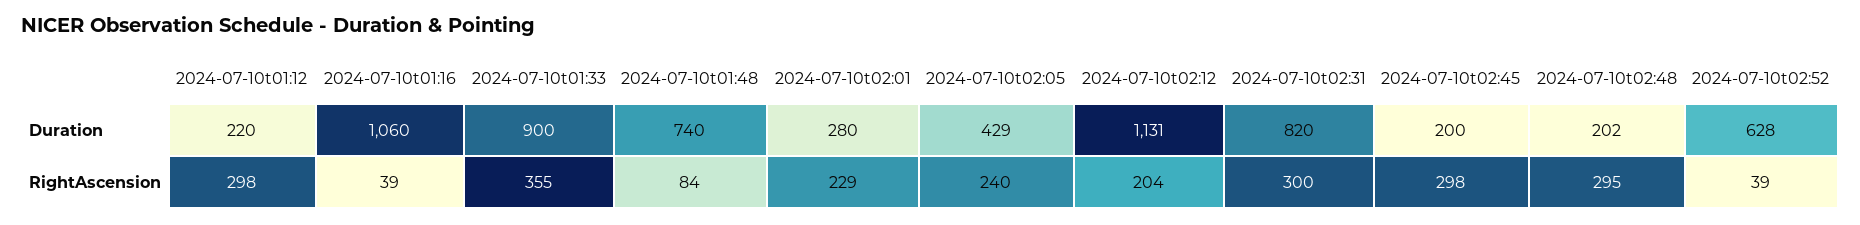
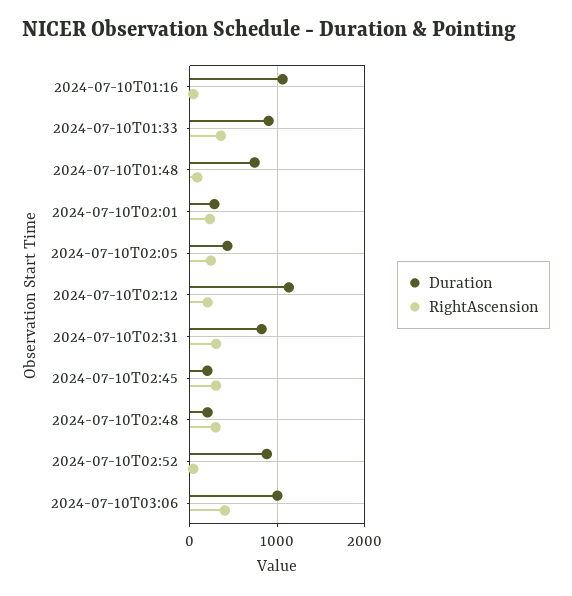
Duration, 2024-07-10t01:12: 220 -> none
Duration, 2024-07-10t02:52: 628 -> 900
RightAscension, 2024-07-10t01:12: 298 -> none
Duration, 2024-07-10T03:06: none -> 1000
RightAscension, 2024-07-10T03:06: none -> 400

